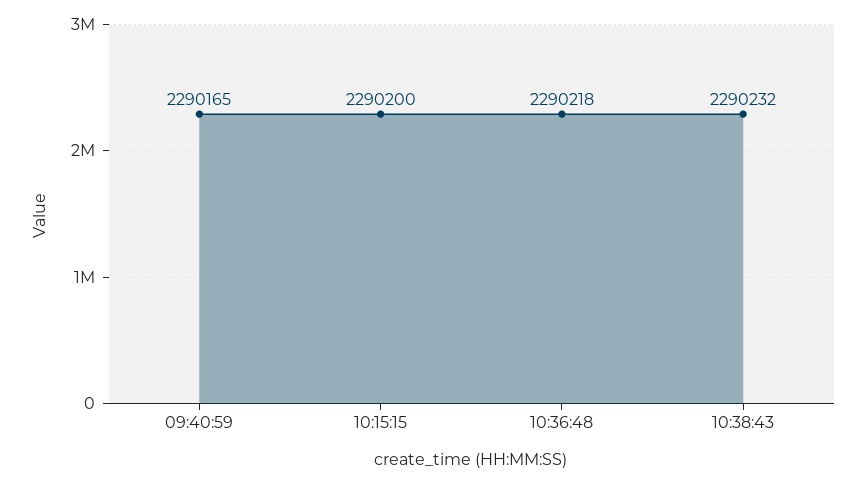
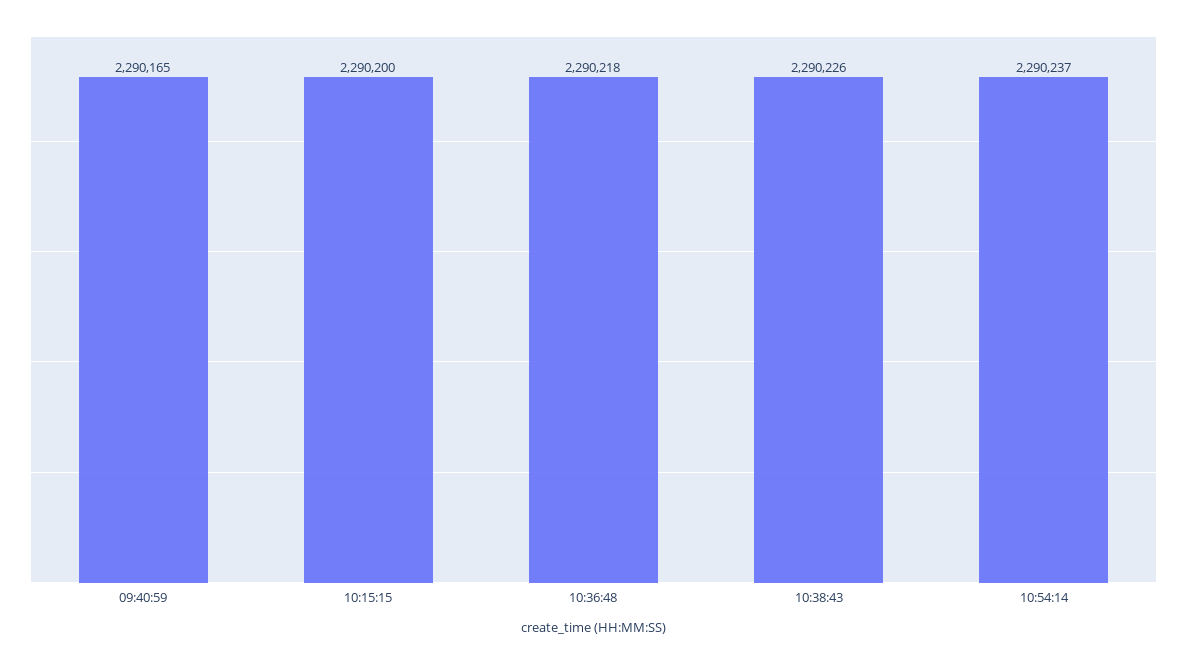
10:38:43: 2290232 -> 2290226
10:54:14: none -> 2290237

